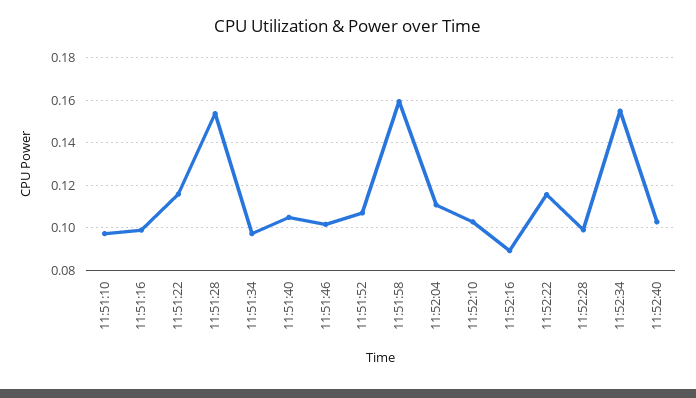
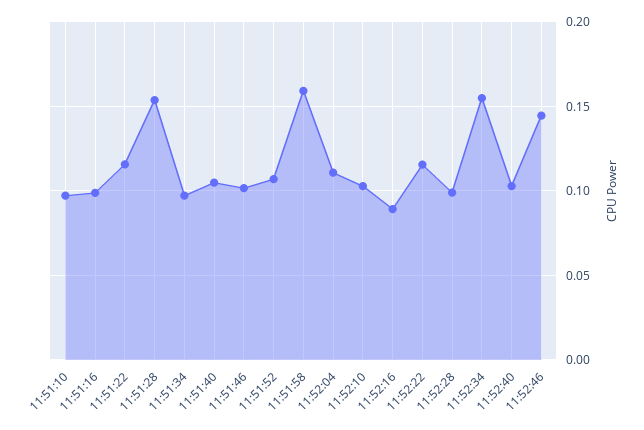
11:52:46: none -> 0.145

